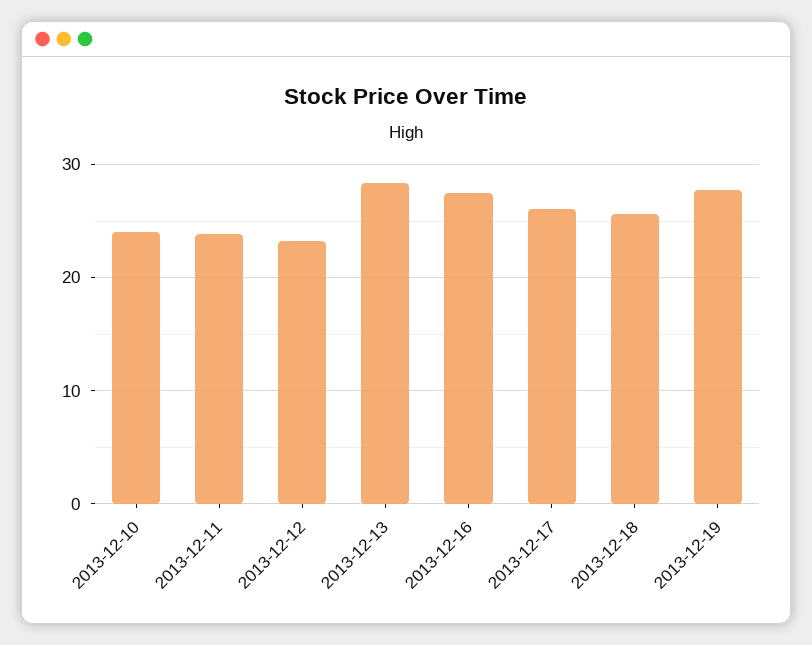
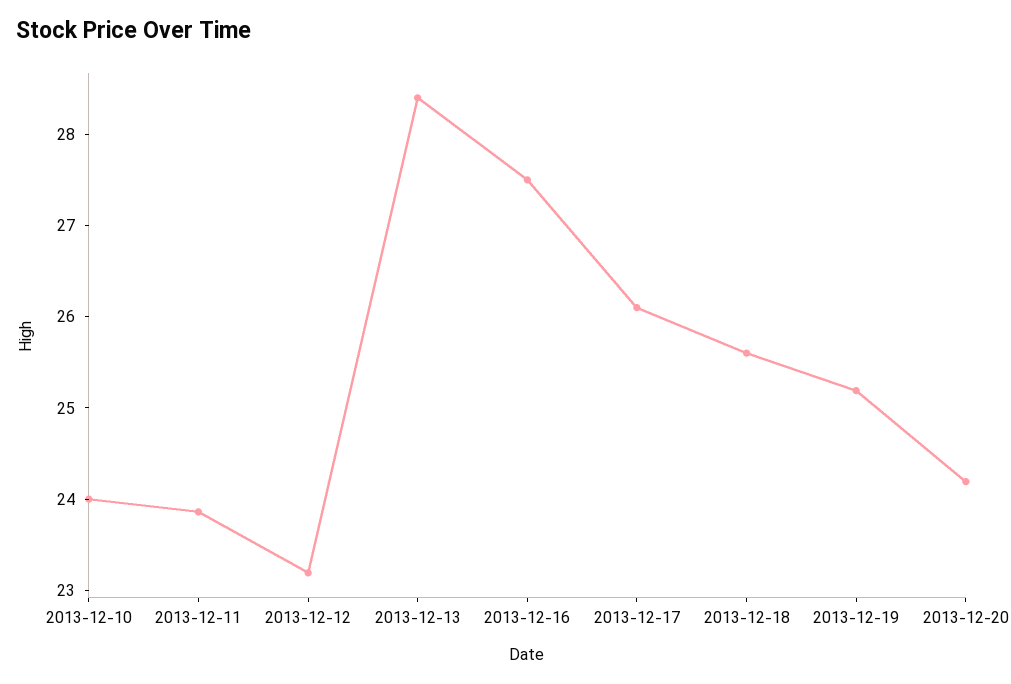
2013-12-19: 28 -> 25.2
2013-12-20: none -> 24.2

